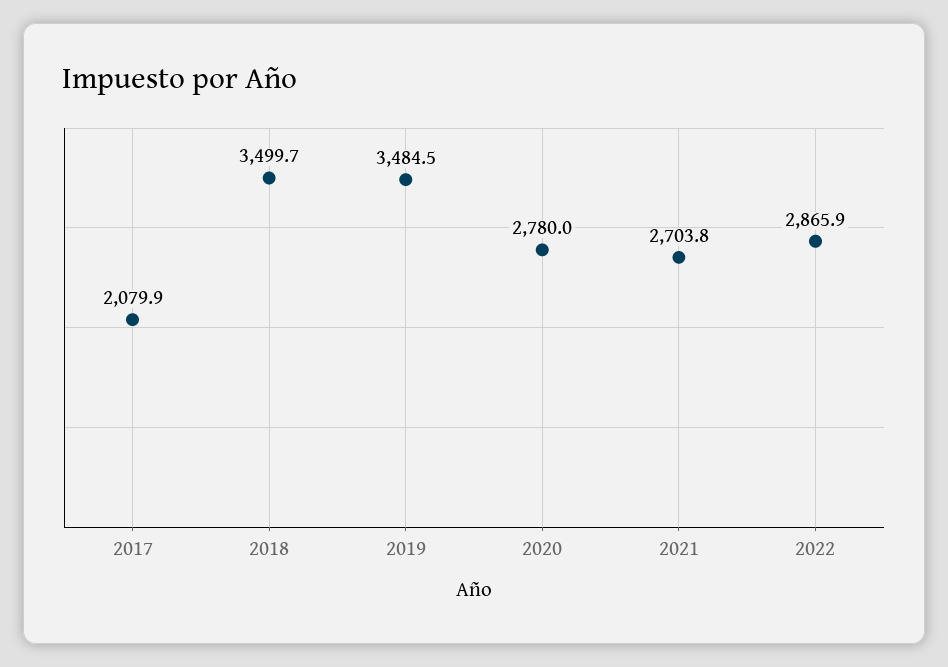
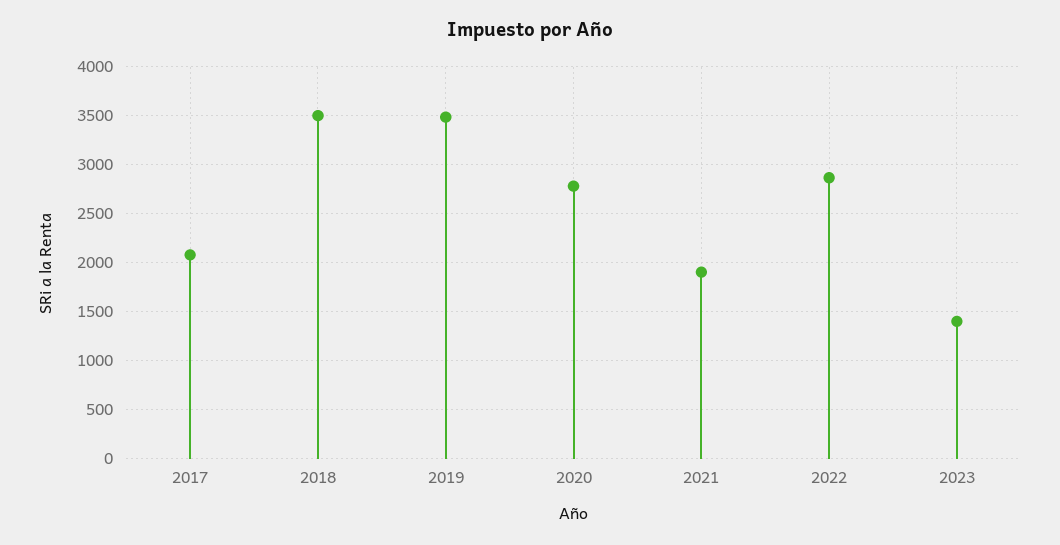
2021: 2703.8 -> 1900
2023: none -> 1400

